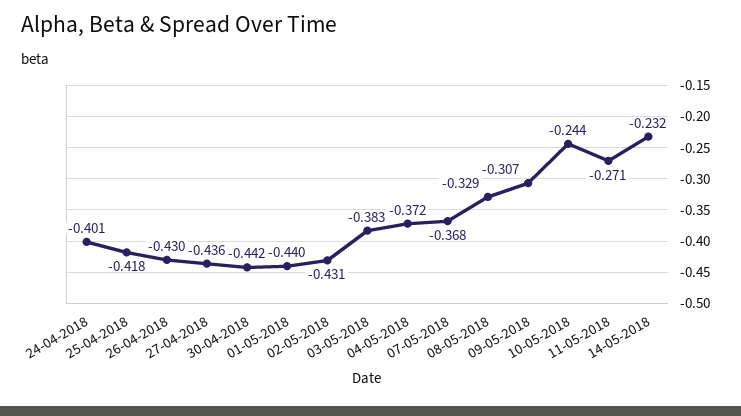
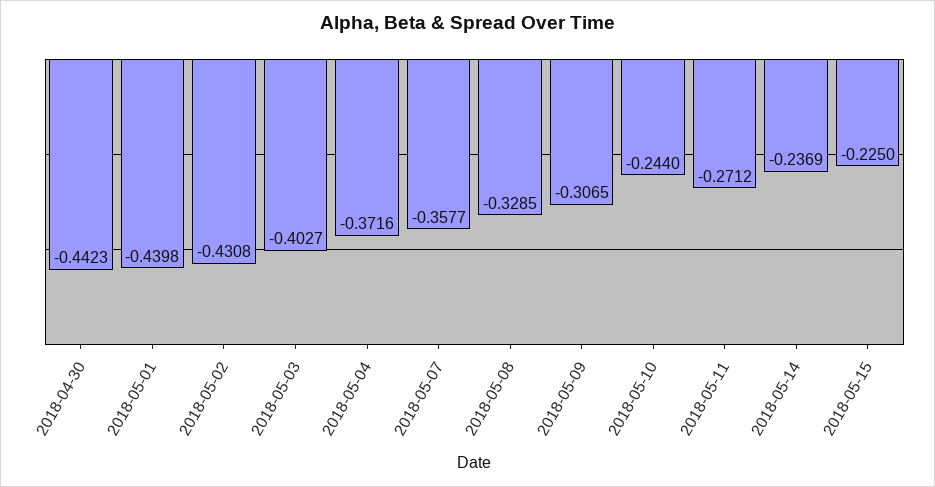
24-04-2018: -0.401 -> none
25-04-2018: -0.418 -> none
26-04-2018: -0.43 -> none
27-04-2018: -0.436 -> none
03-05-2018: -0.383 -> -0.4027
07-05-2018: -0.368 -> -0.3577
14-05-2018: -0.232 -> -0.2369
2018-05-15: none -> -0.225

